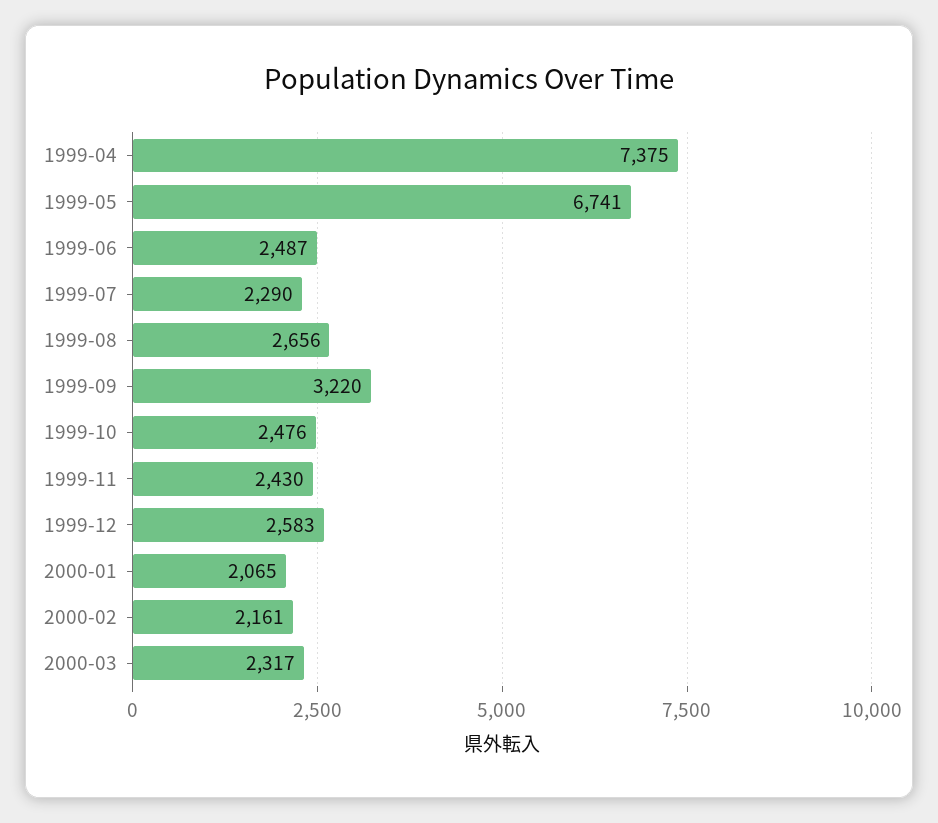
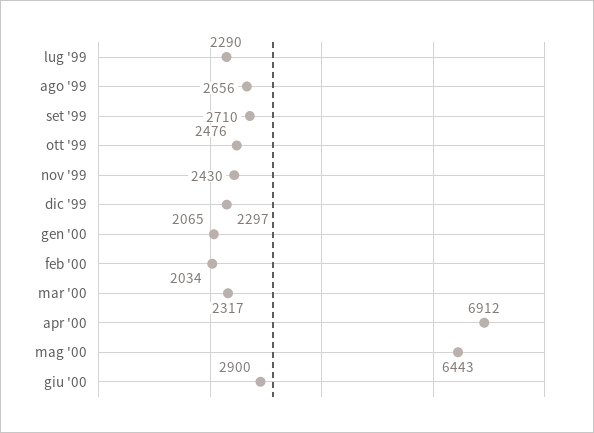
1999-04: 7375 -> none
1999-05: 6741 -> none
1999-06: 2487 -> none
1999-09: 3220 -> 2710
1999-12: 2583 -> 2297
2000-02: 2161 -> 2034
apr '00: none -> 6912
mag '00: none -> 6443
giu '00: none -> 2900

